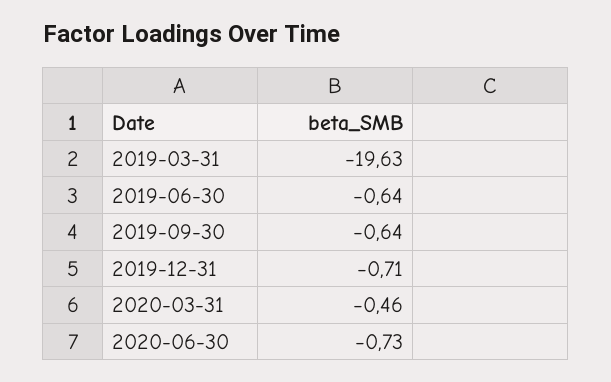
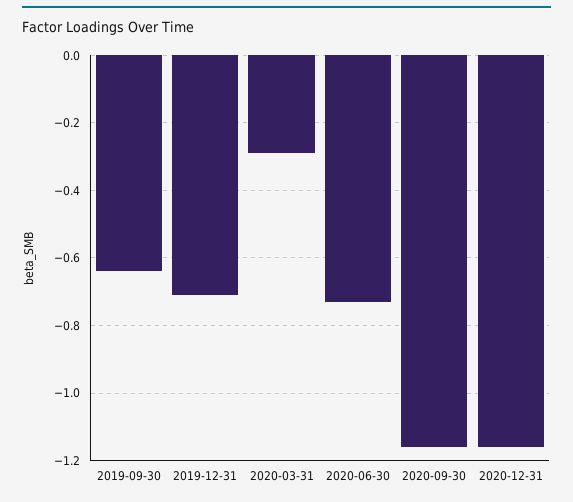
2019-03-31: -19.63 -> none
2019-06-30: -0.64 -> none
2020-03-31: -0.46 -> -0.3
2020-09-30: none -> -1.15
2020-12-31: none -> -1.15

